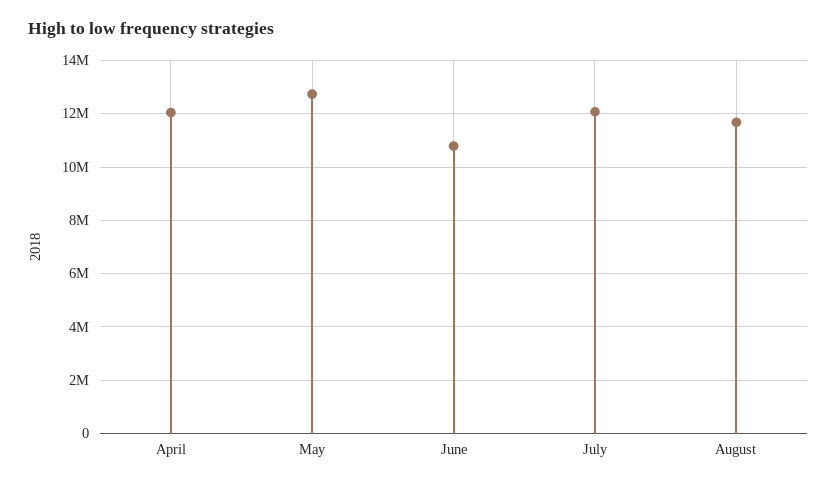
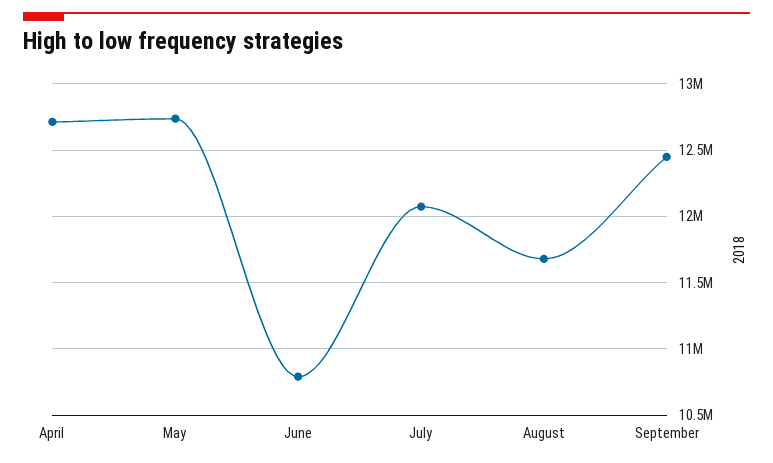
April: 12000000 -> 12700000
September: none -> 12450000

